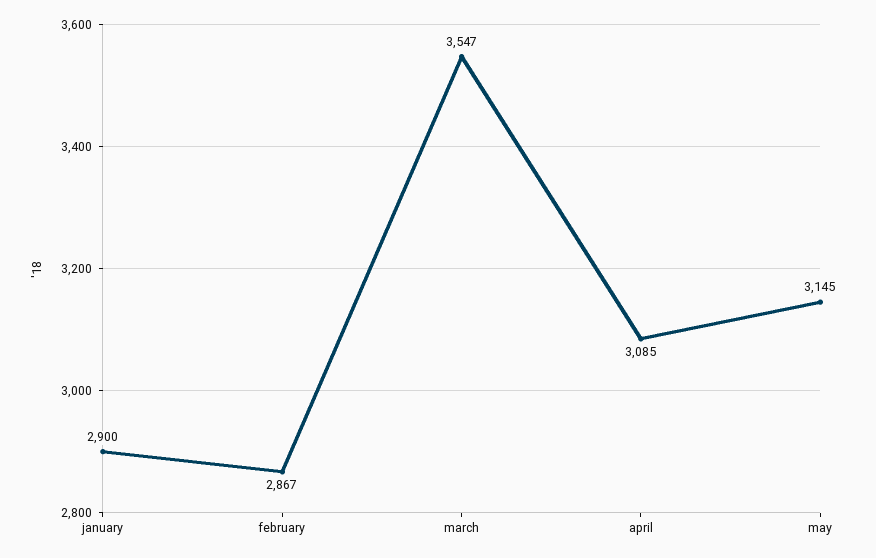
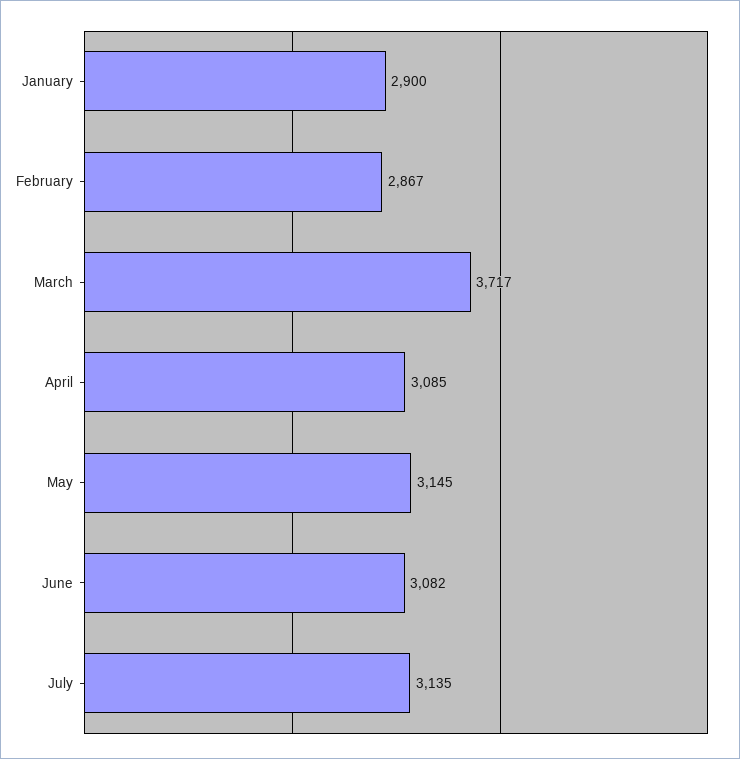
march: 3547 -> 3717
June: none -> 3082
July: none -> 3135

